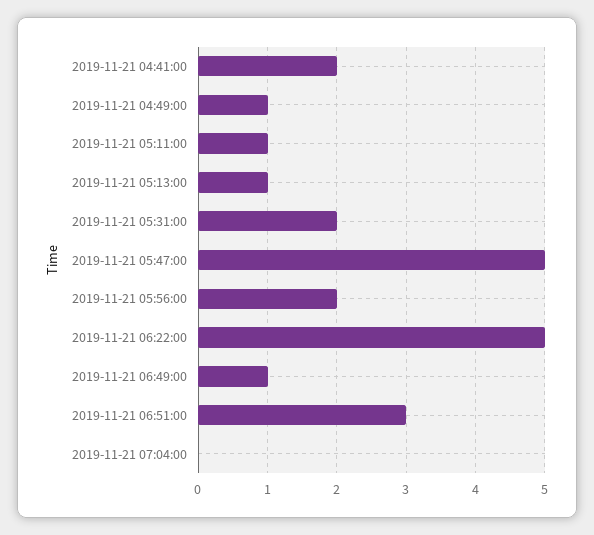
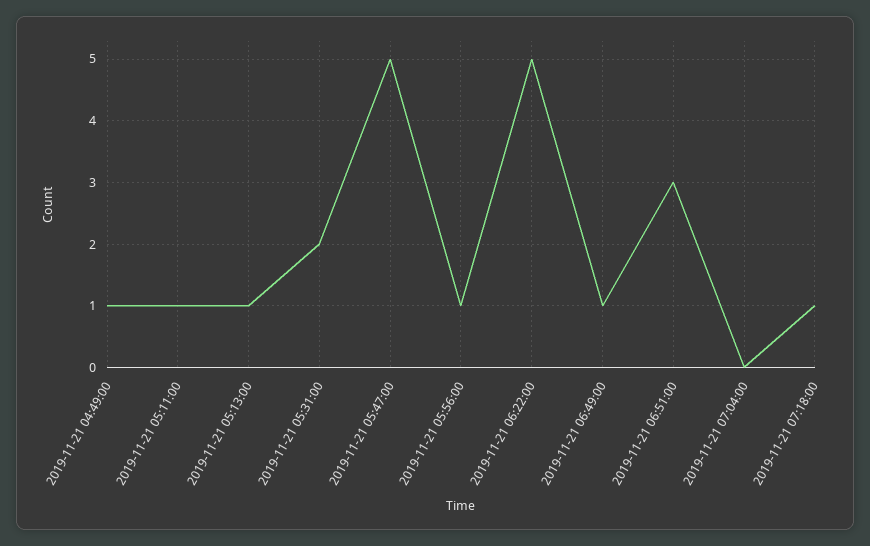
2019-11-21 04:41:00: 2 -> none
2019-11-21 05:56:00: 2 -> 1
2019-11-21 07:18:00: none -> 1

